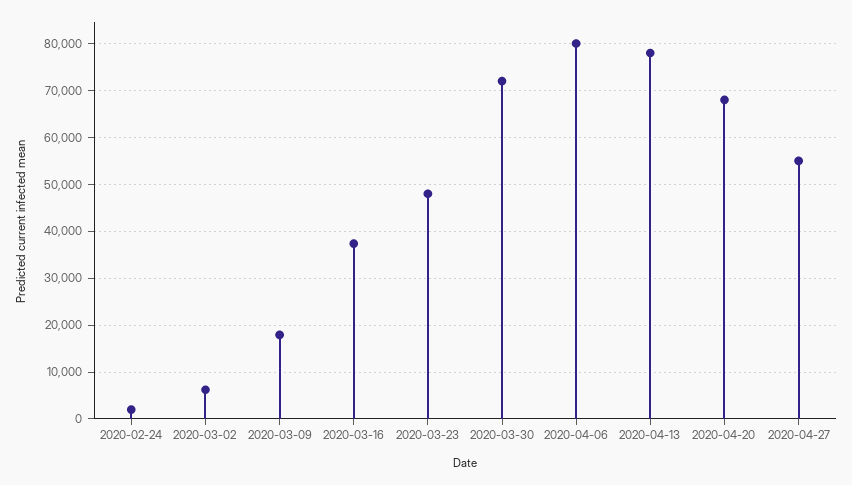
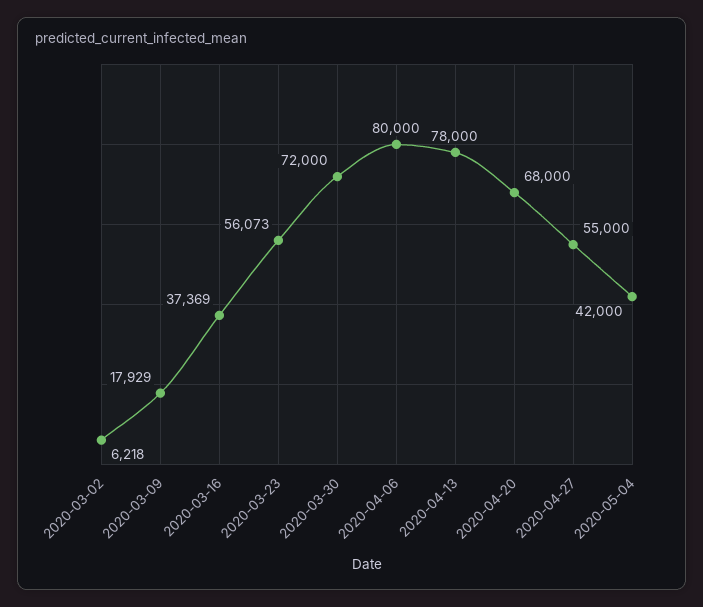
2020-02-24: 2000 -> none
2020-03-23: 48000 -> 56073
2020-05-04: none -> 42000

